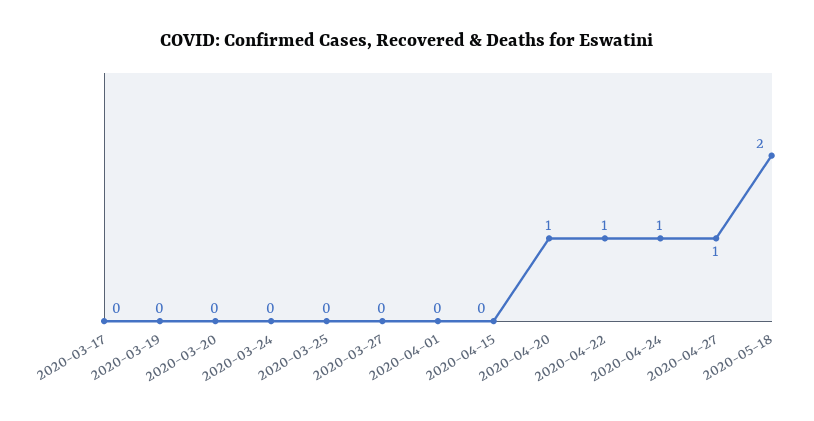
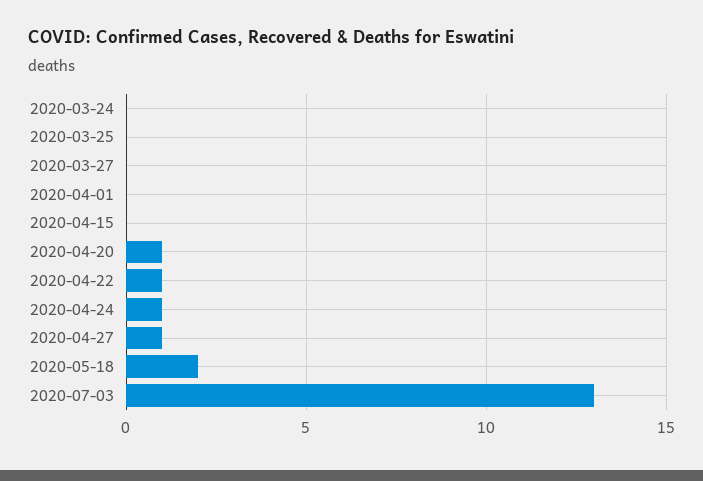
2020-03-17: 0 -> none
2020-03-19: 0 -> none
2020-03-20: 0 -> none
2020-07-03: none -> 13

